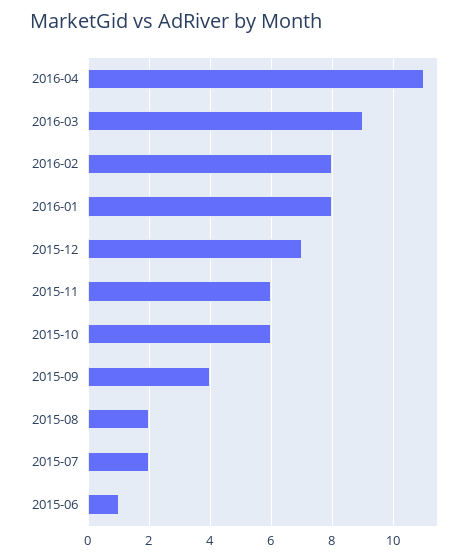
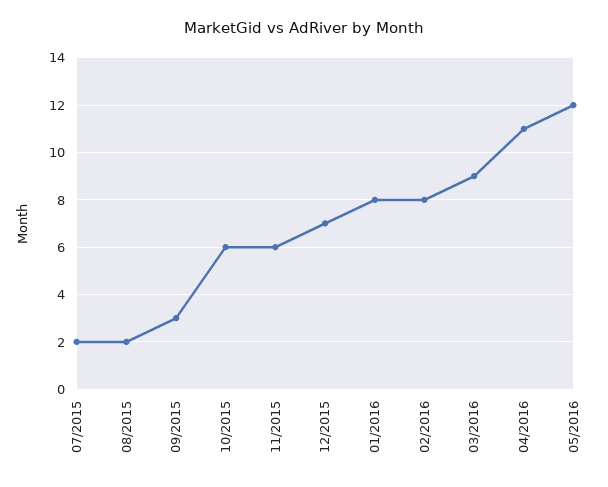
2015-09: 4 -> 3
2015-06: 1 -> none
05/2016: none -> 12

